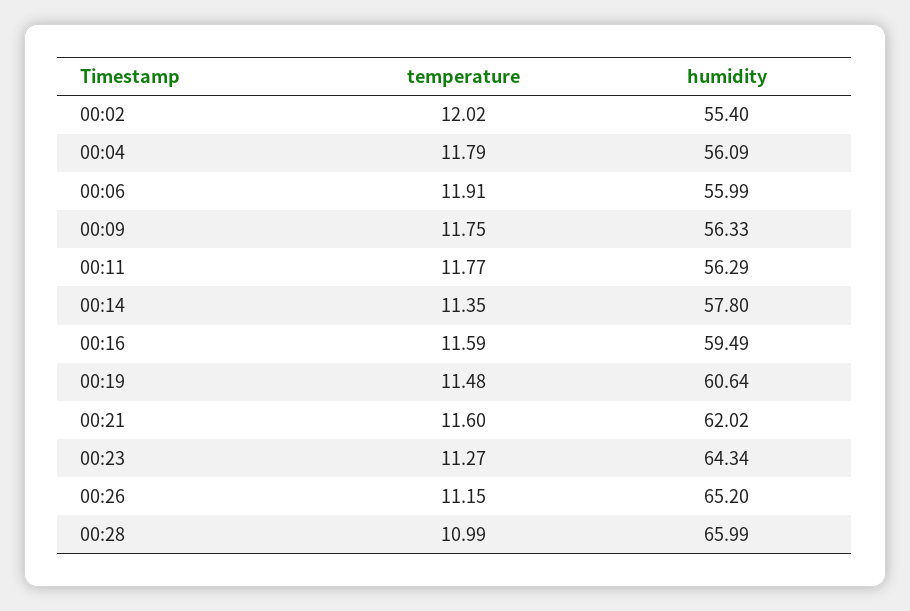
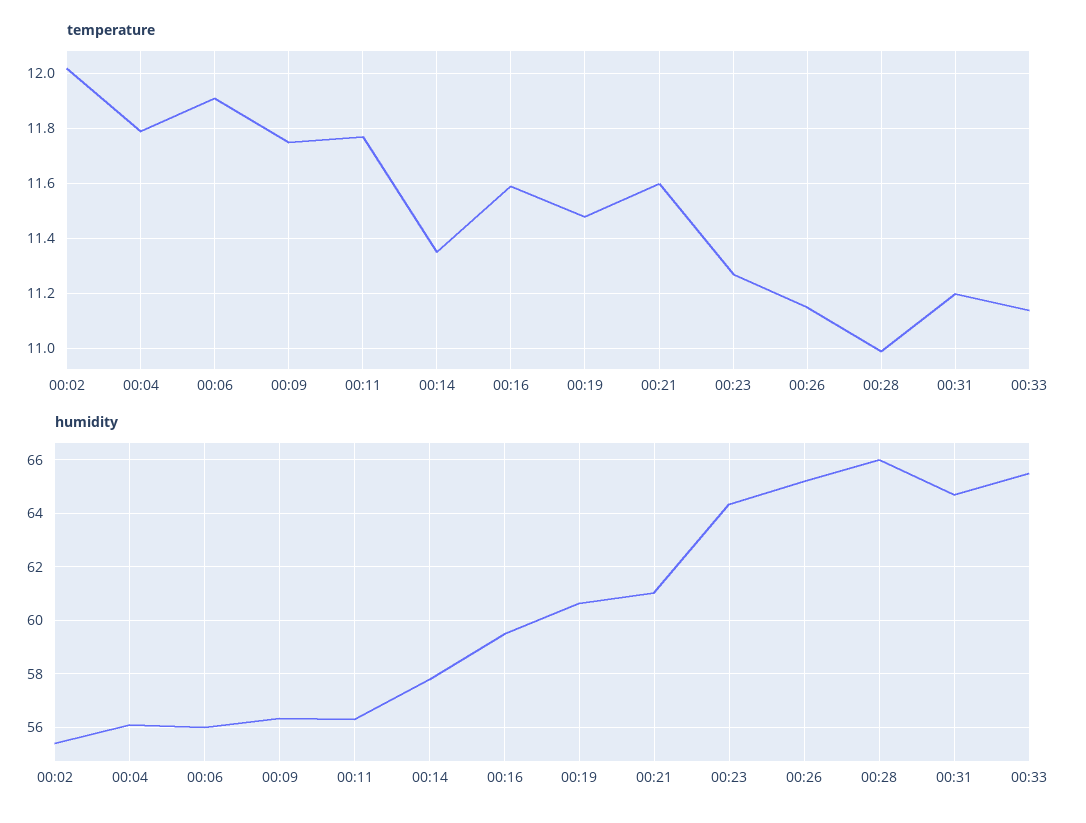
humidity, 00:21: 62.02 -> 61
temperature, 00:31: none -> 11.2
temperature, 00:33: none -> 11.15
humidity, 00:31: none -> 64.75
humidity, 00:33: none -> 65.5

